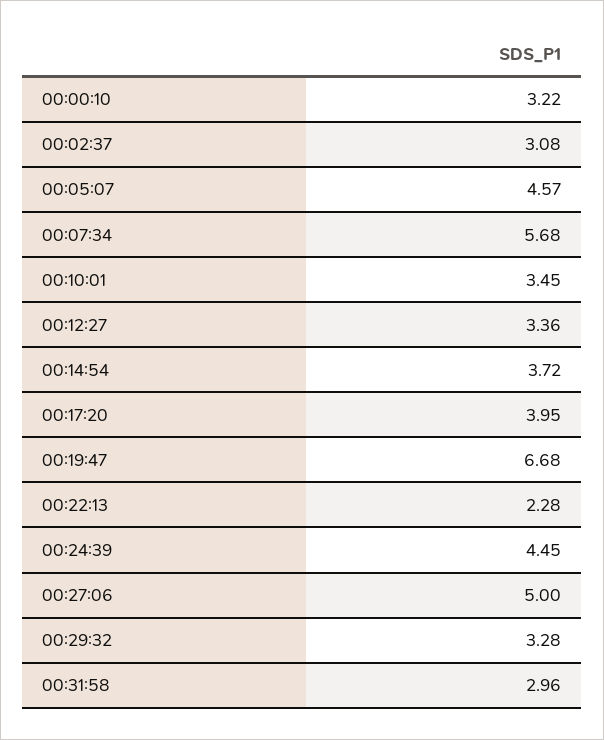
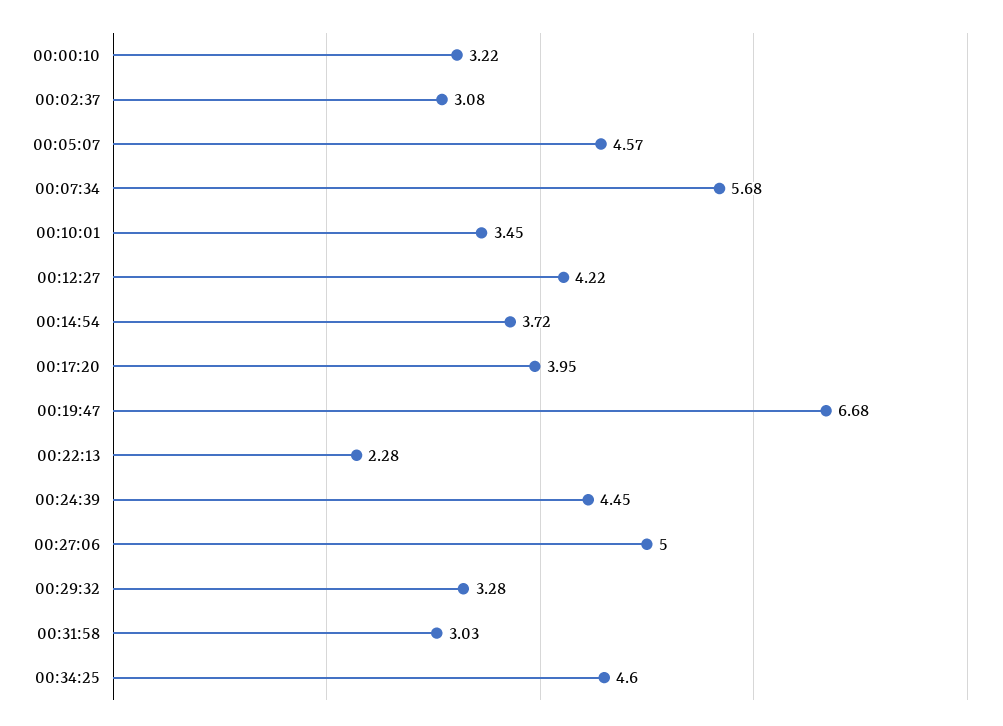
00:12:27: 3.36 -> 4.22
00:31:58: 2.96 -> 3.03
00:34:25: none -> 4.6

